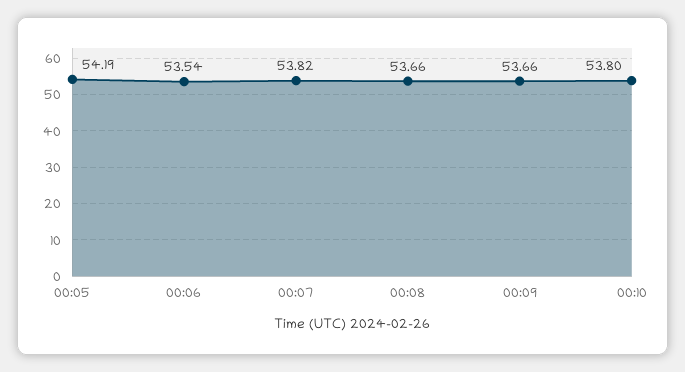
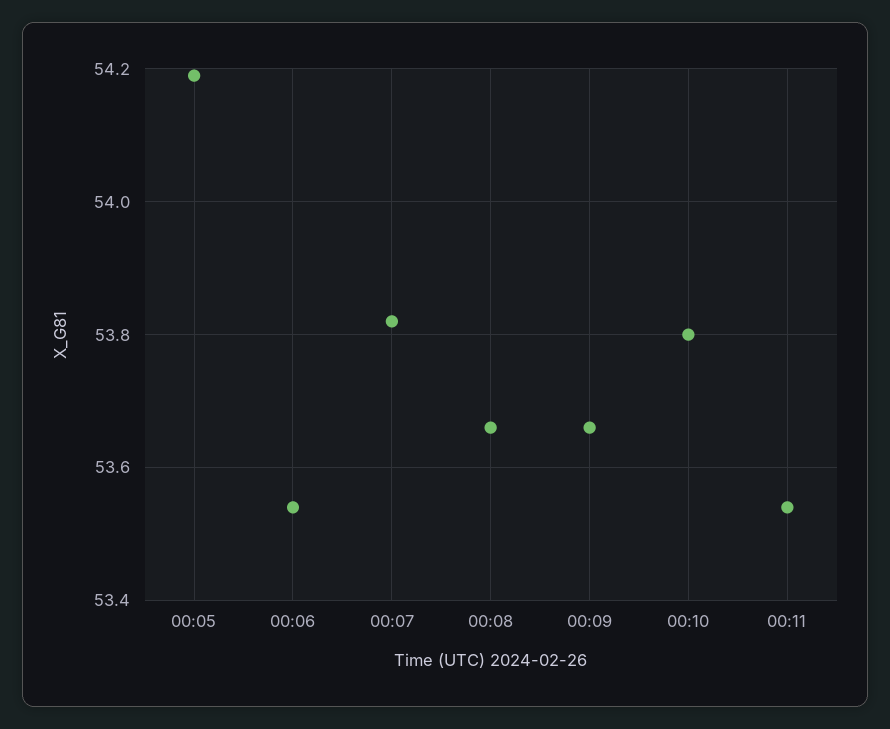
00:11: none -> 53.55

